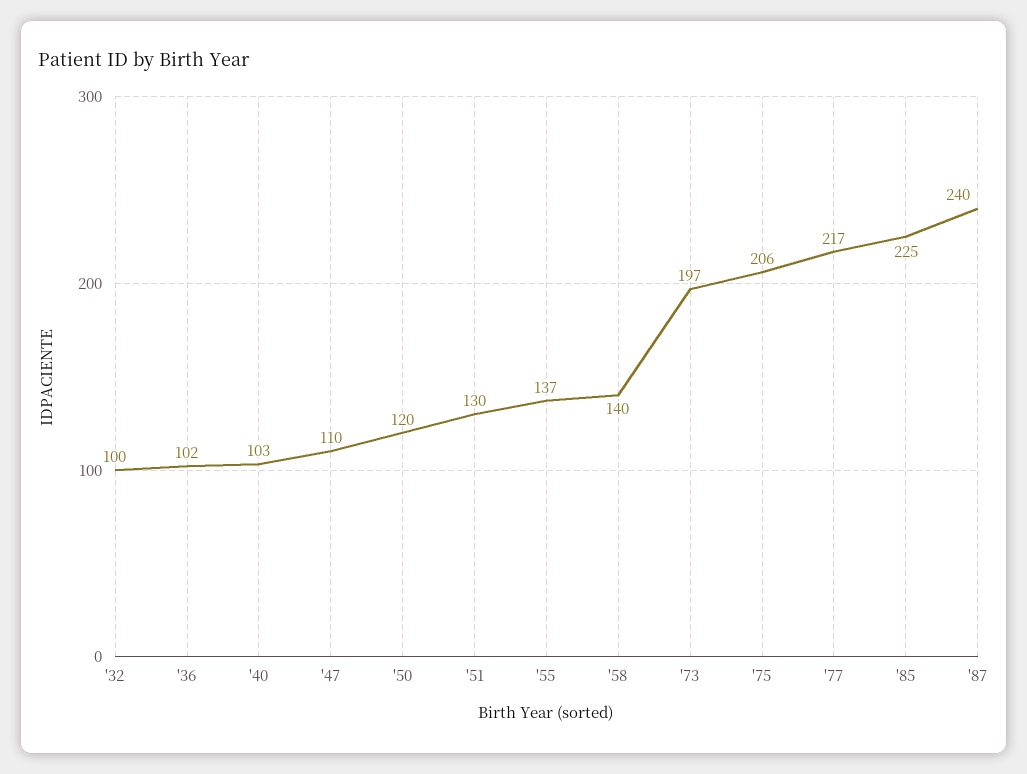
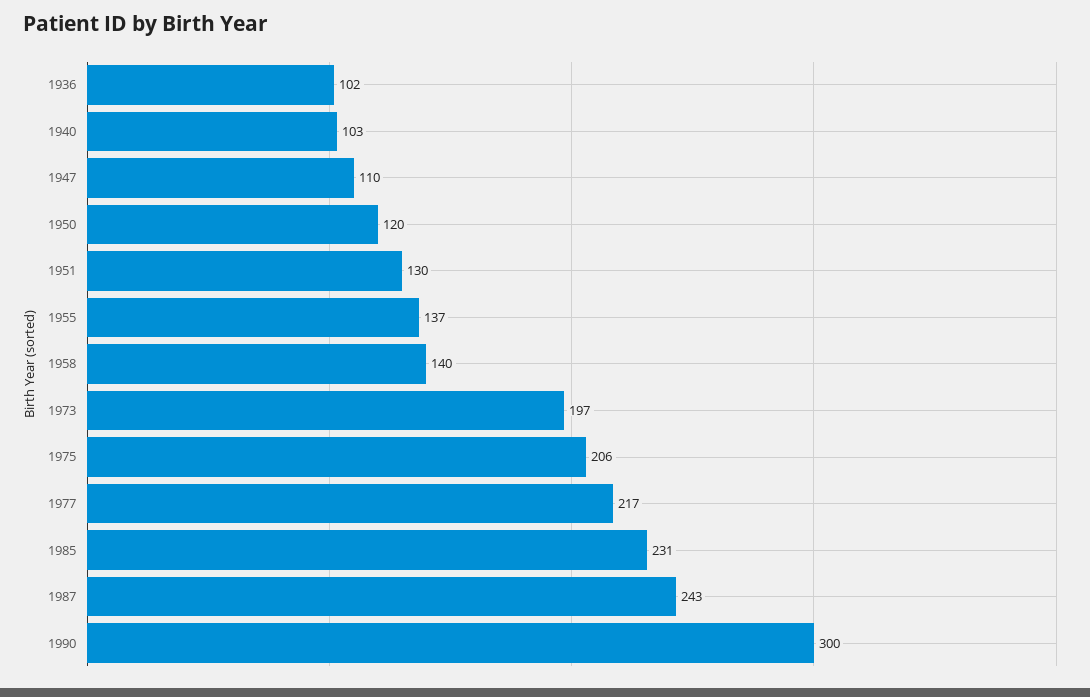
'32: 100 -> none
'85: 225 -> 231
'87: 240 -> 243
1990: none -> 300

